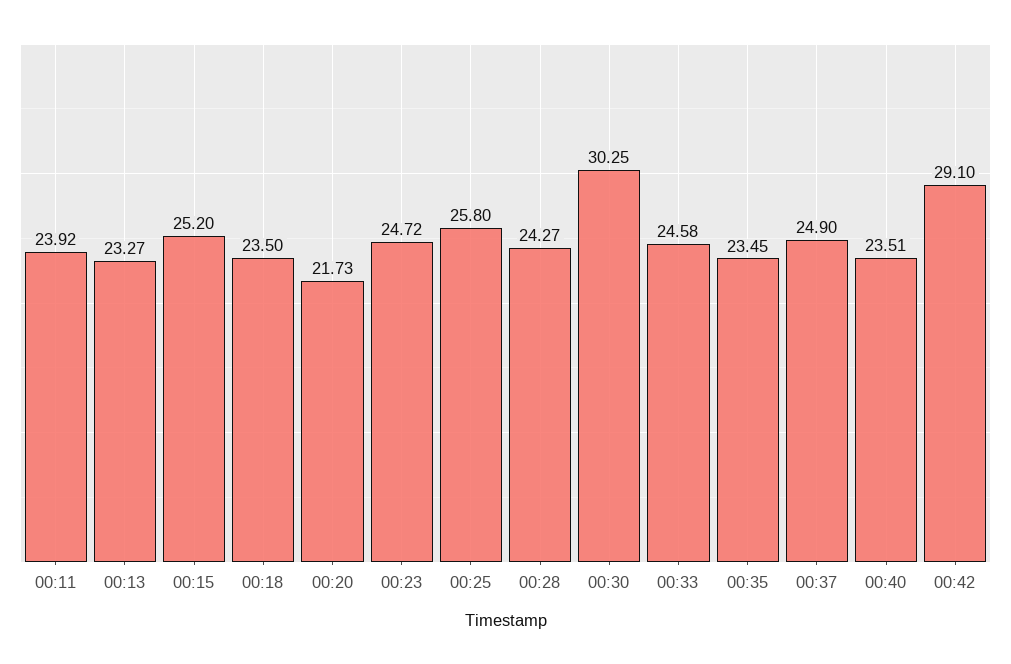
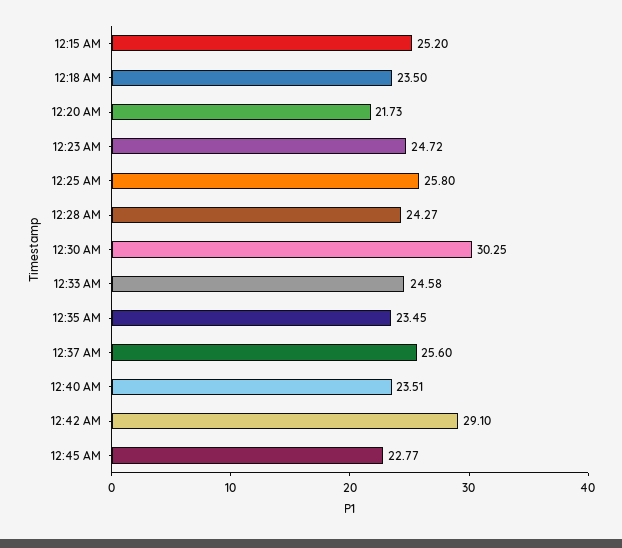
00:11: 23.92 -> none
00:13: 23.27 -> none
00:37: 24.9 -> 25.6
12:45 AM: none -> 22.77

